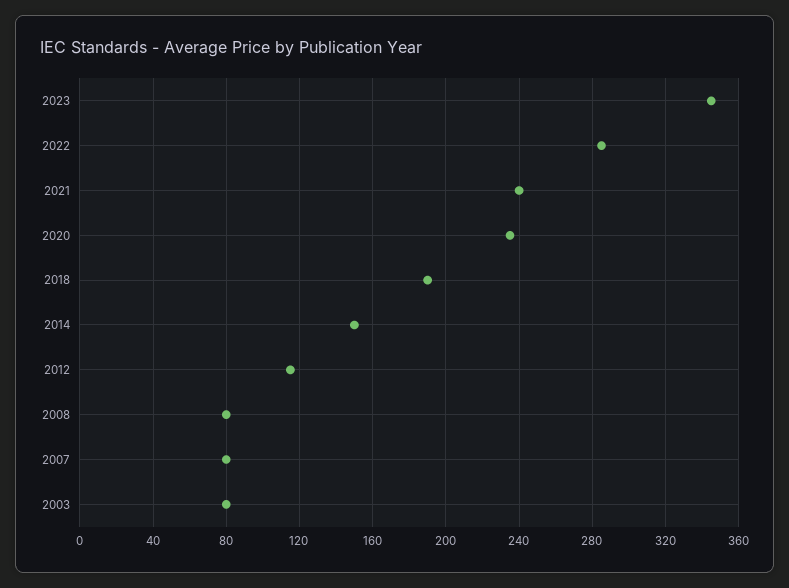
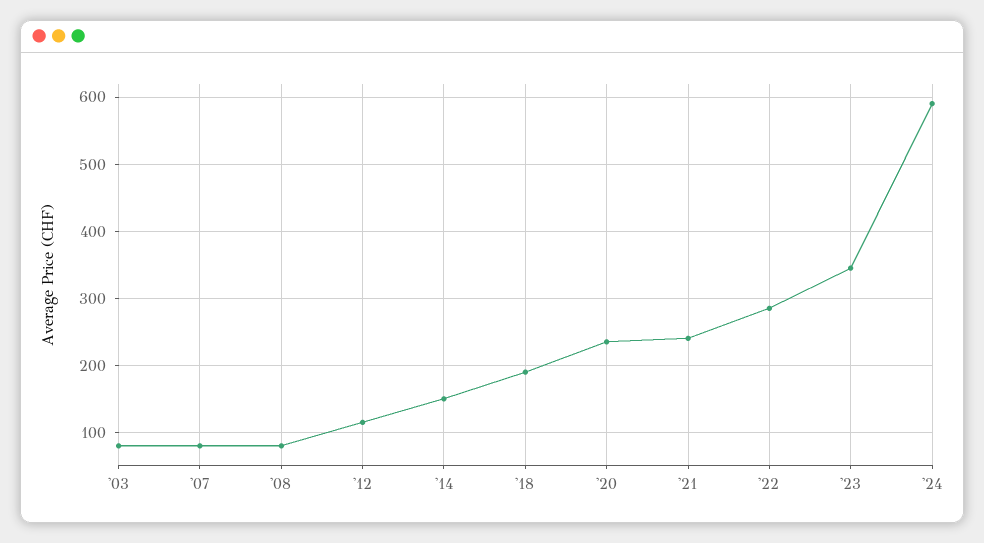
'24: none -> 590

